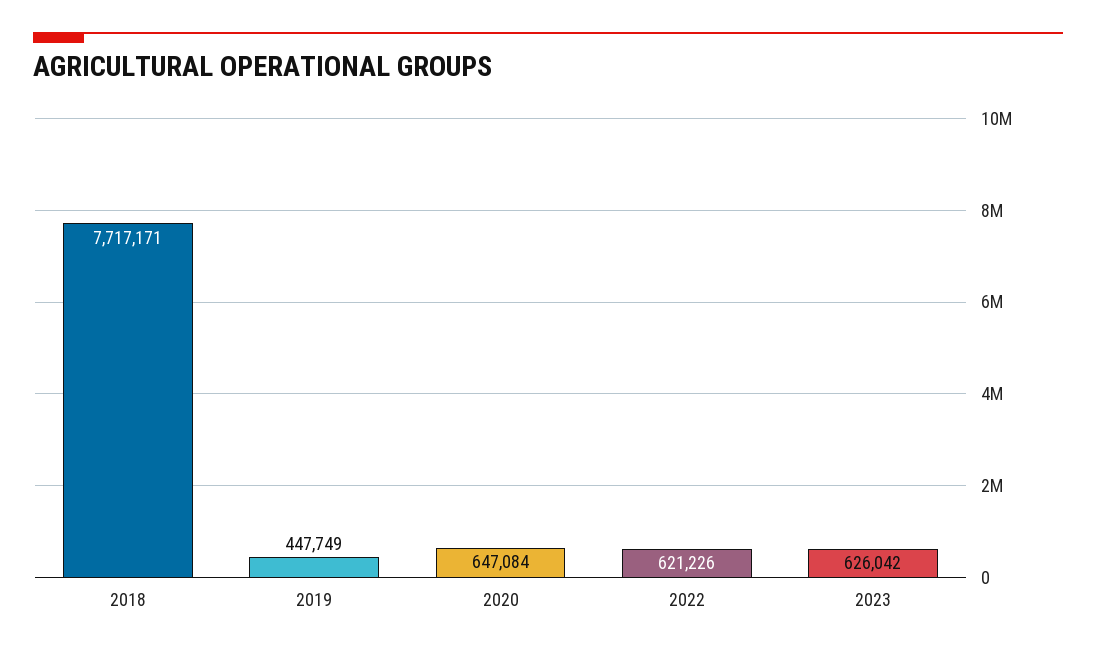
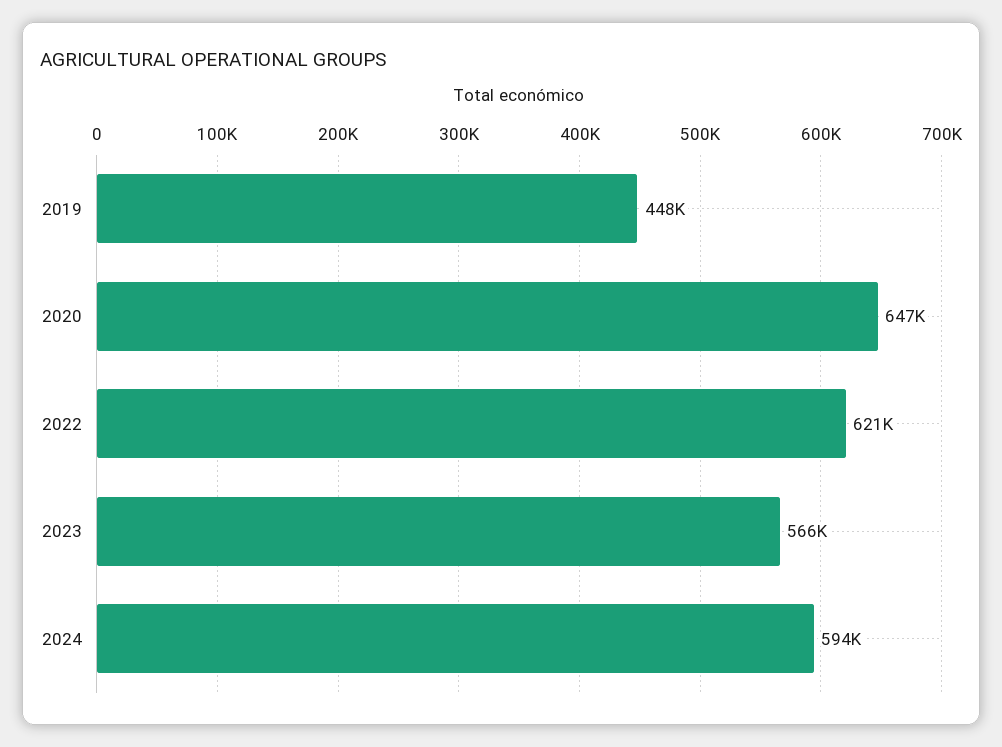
2018: 7717171 -> none
2023: 626042 -> 566000
2024: none -> 594000

